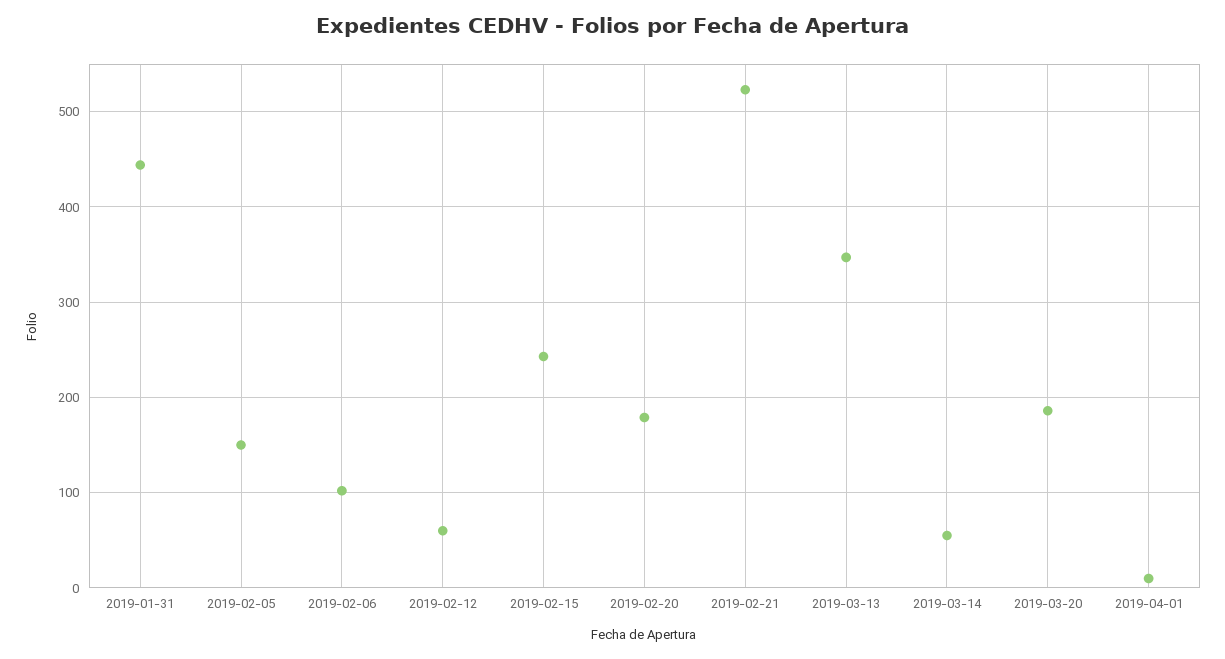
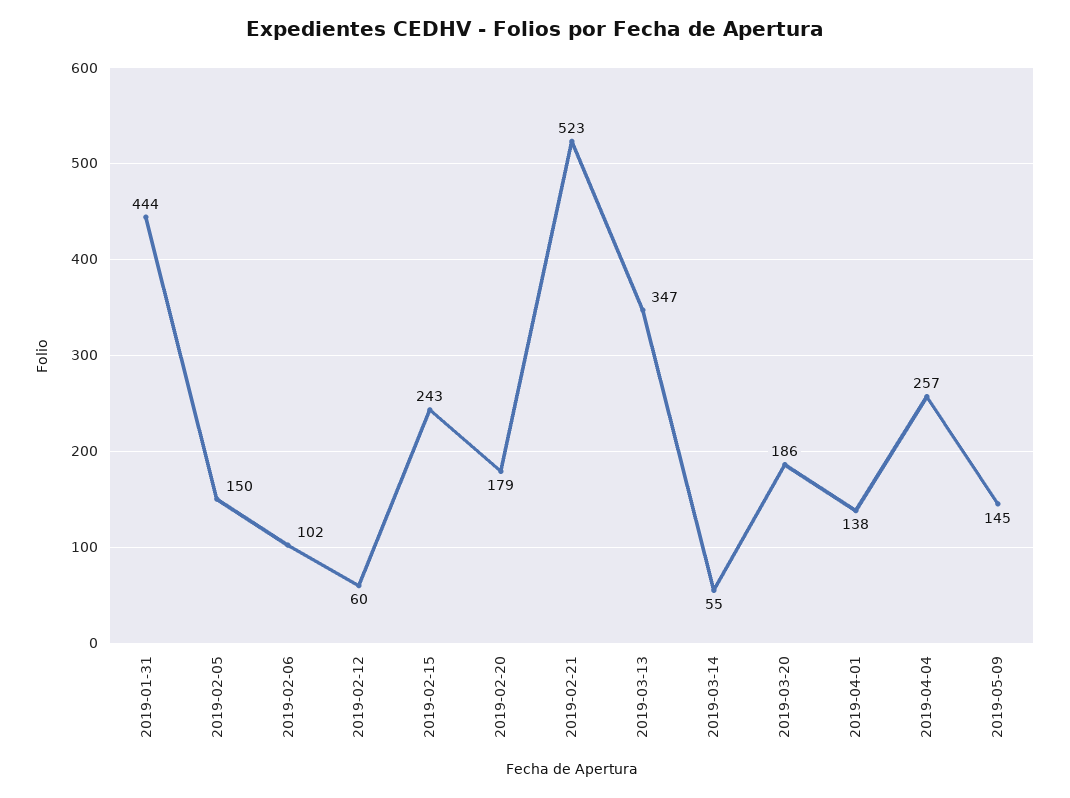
2019-04-01: 10 -> 138
2019-04-04: none -> 257
2019-05-09: none -> 145

